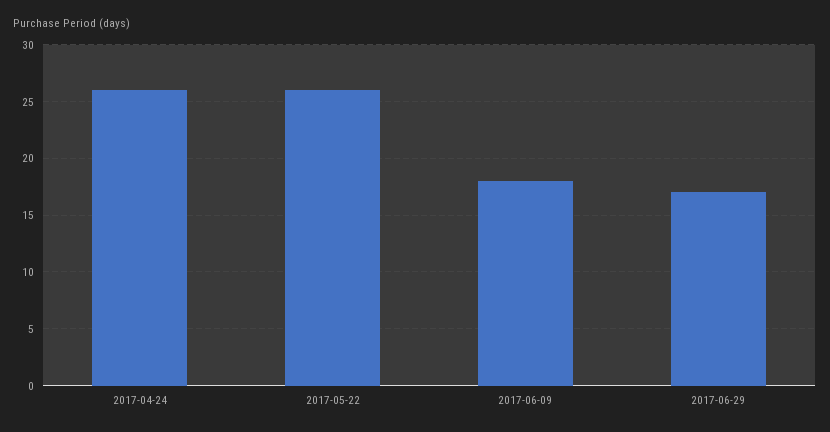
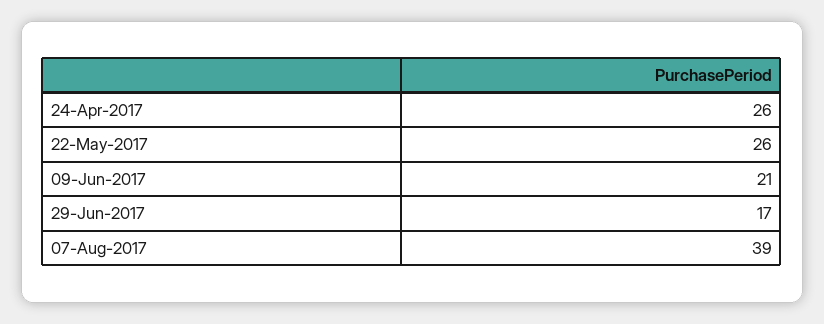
2017-06-09: 18 -> 21
07-Aug-2017: none -> 39

